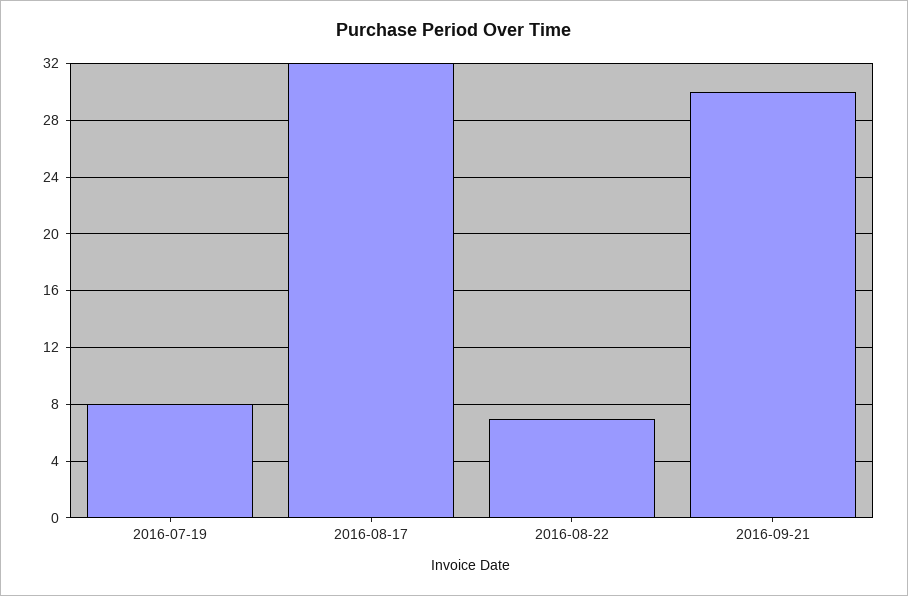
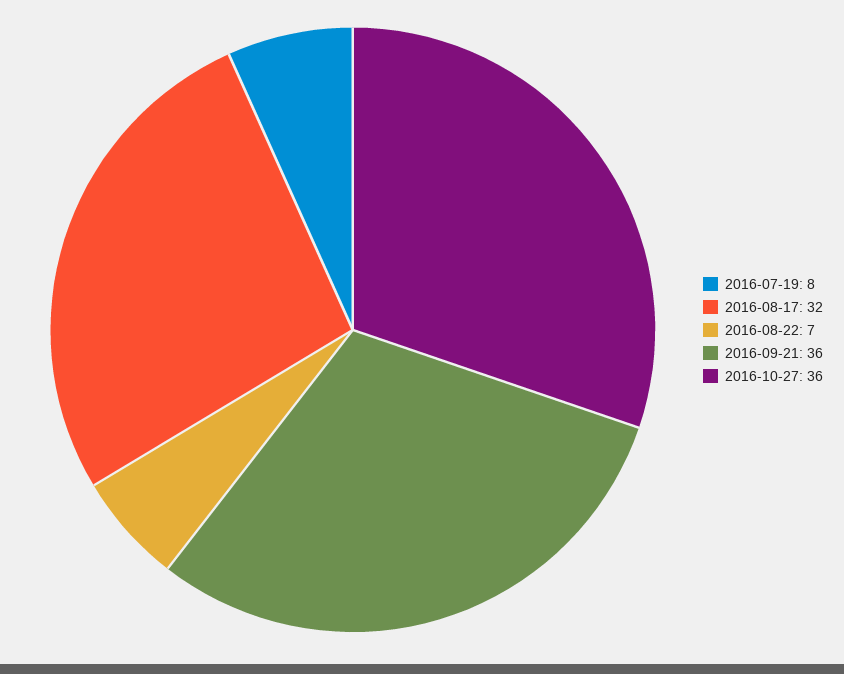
2016-09-21: 30 -> 36
2016-10-27: none -> 36

